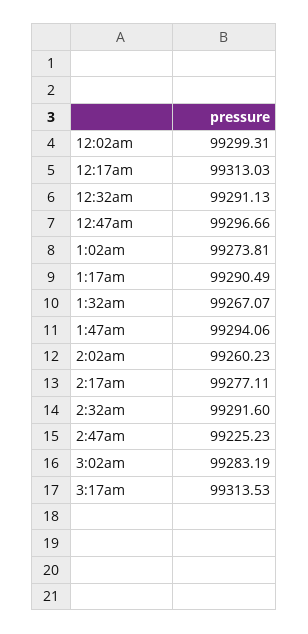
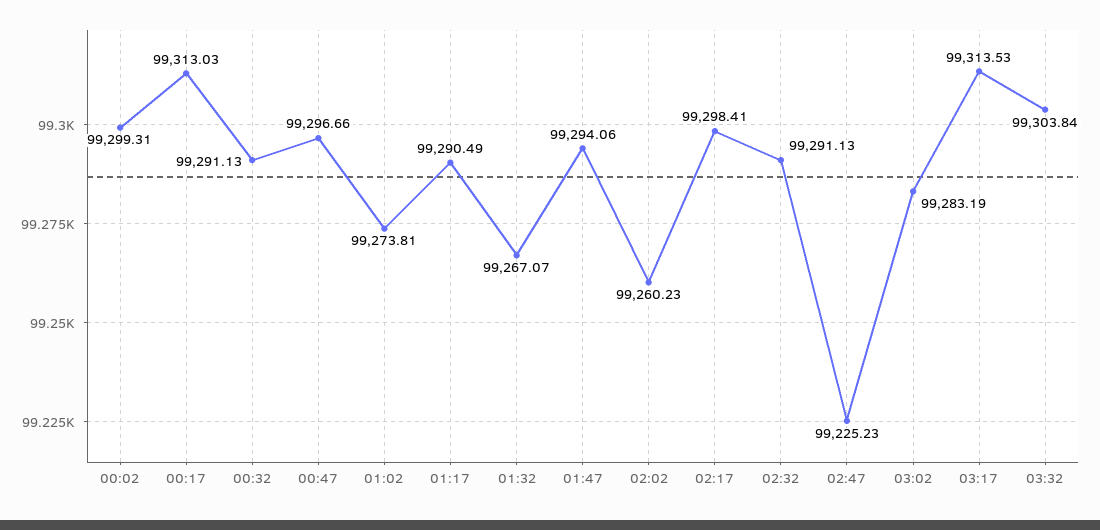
2:17am: 99277.11 -> 99298.41
2:32am: 99291.6 -> 99291.13
03:32: none -> 99303.84

